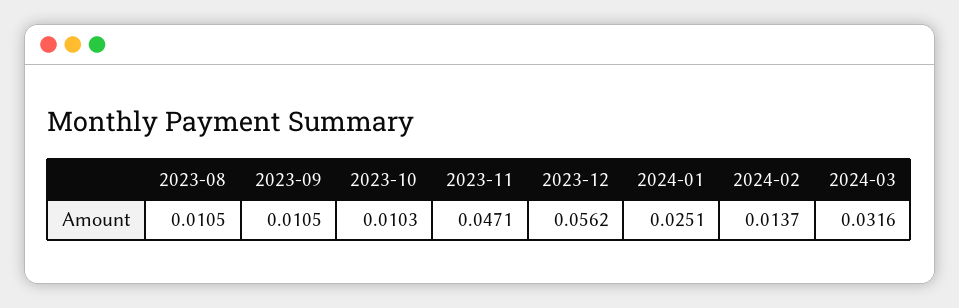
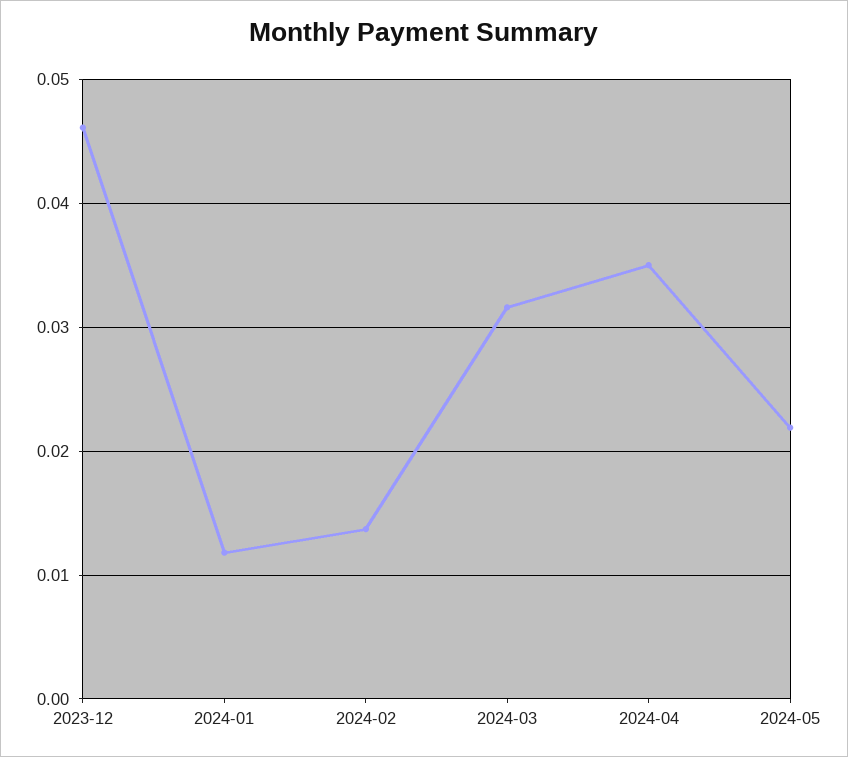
2023-08: 0.0105 -> none
2023-09: 0.0105 -> none
2023-10: 0.0103 -> none
2023-11: 0.0471 -> none
2023-12: 0.0562 -> 0.046
2024-01: 0.0251 -> 0.012
2024-04: none -> 0.035
2024-05: none -> 0.022

